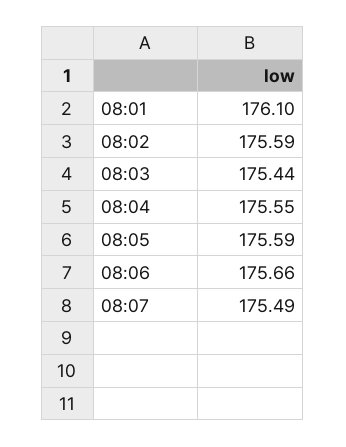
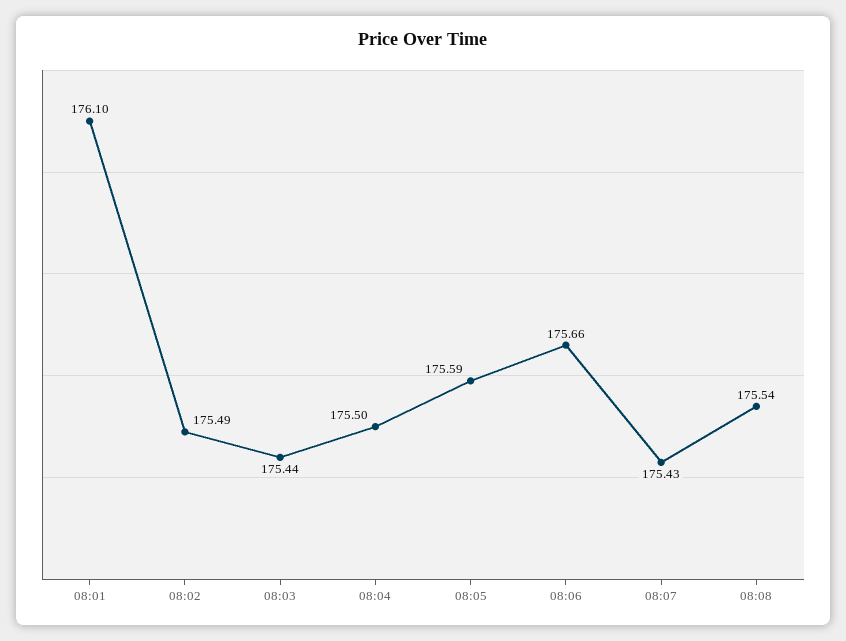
08:02: 175.59 -> 175.49
08:04: 175.55 -> 175.5
08:07: 175.49 -> 175.43
08:08: none -> 175.54

